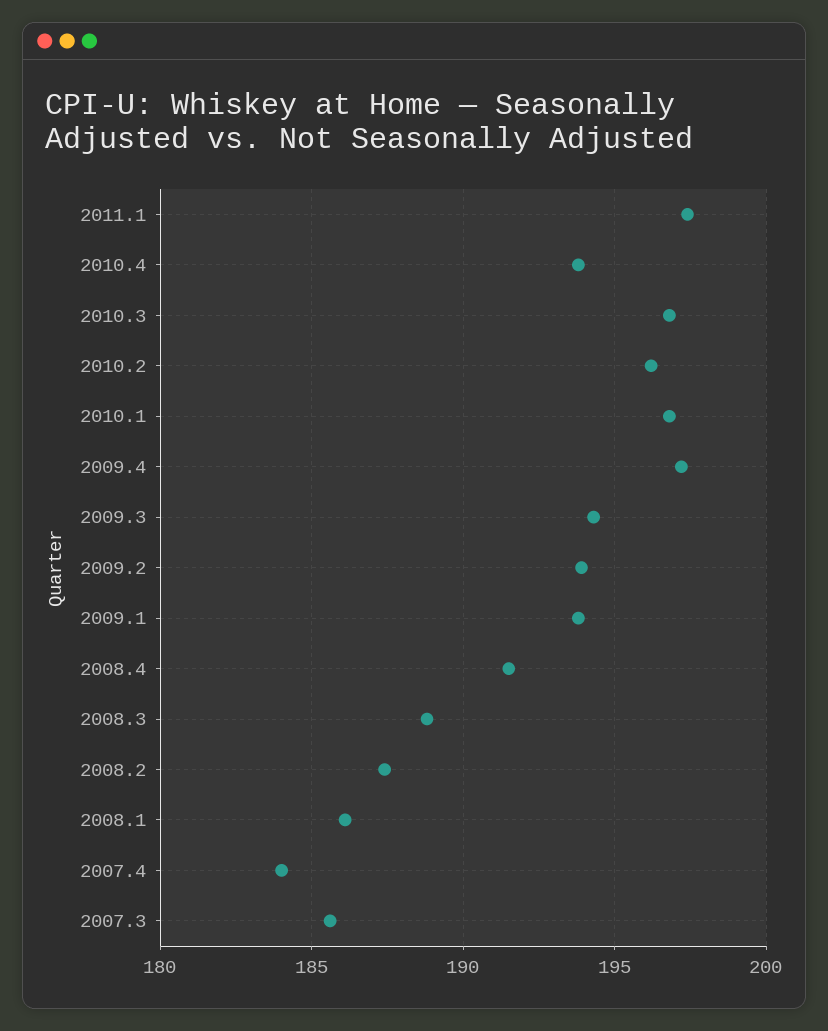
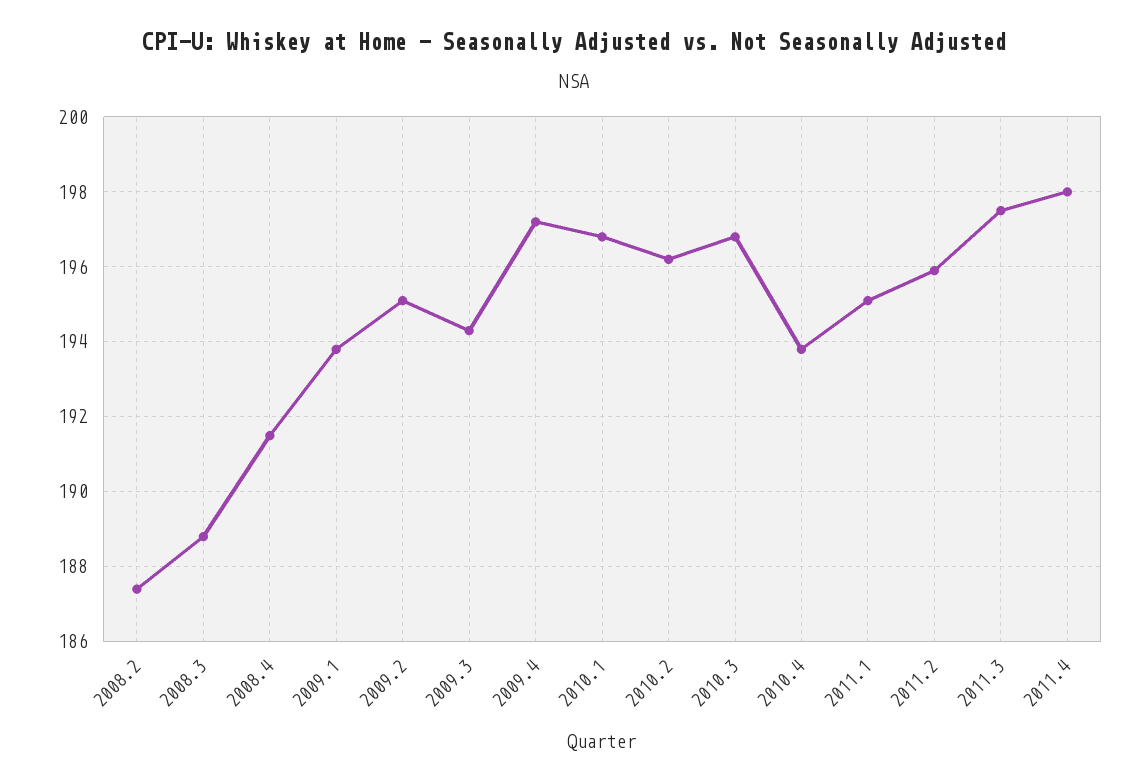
2011.1: 197.5 -> 195
2009.2: 194 -> 195
2008.1: 186 -> none
2007.4: 184 -> none
2007.3: 185.5 -> none
2011.2: none -> 196
2011.3: none -> 197.5
2011.4: none -> 198

